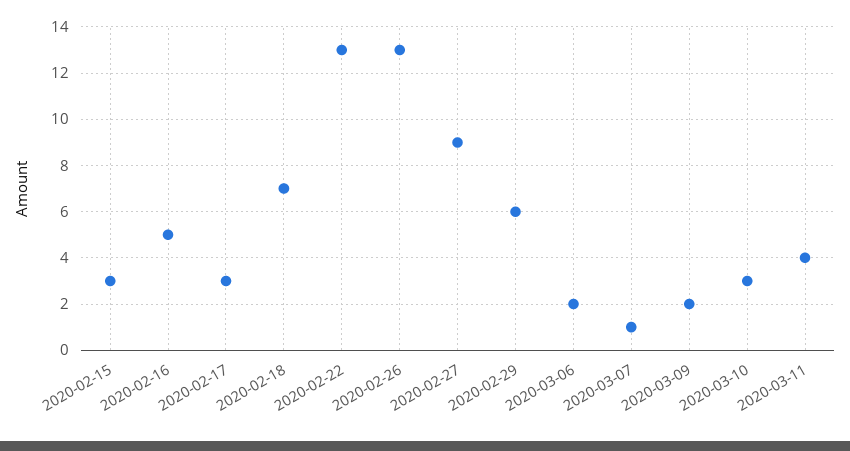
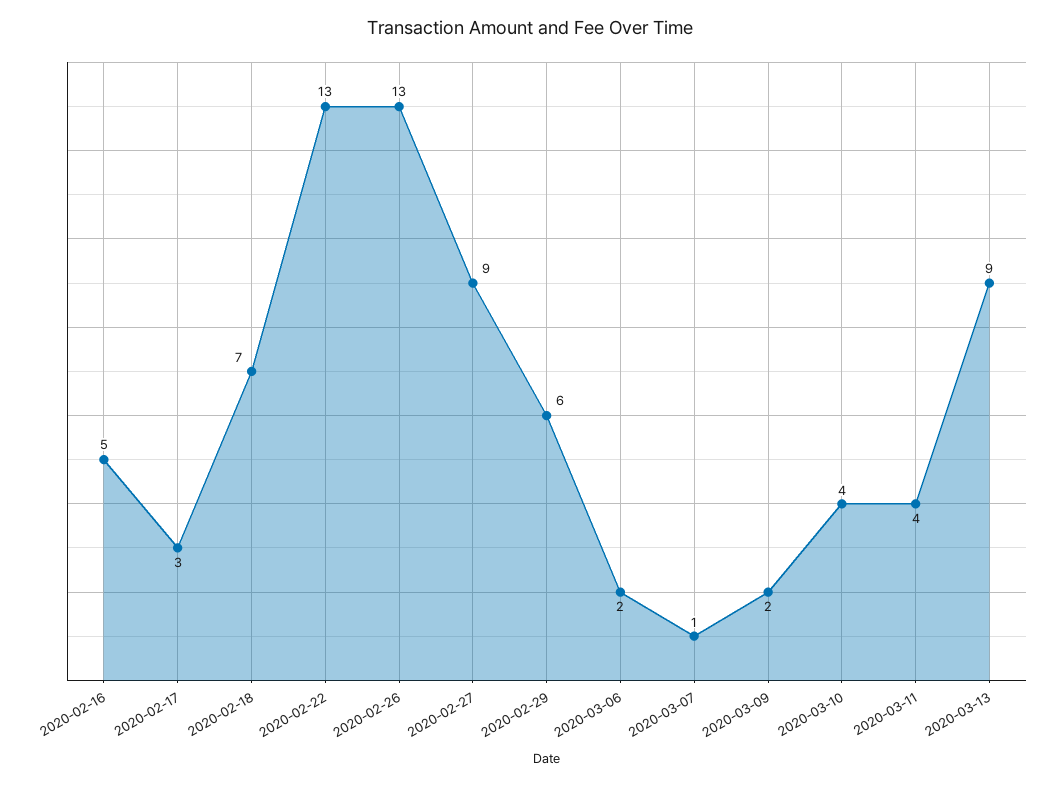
2020-02-15: 3 -> none
2020-03-10: 3 -> 4
2020-03-13: none -> 9

